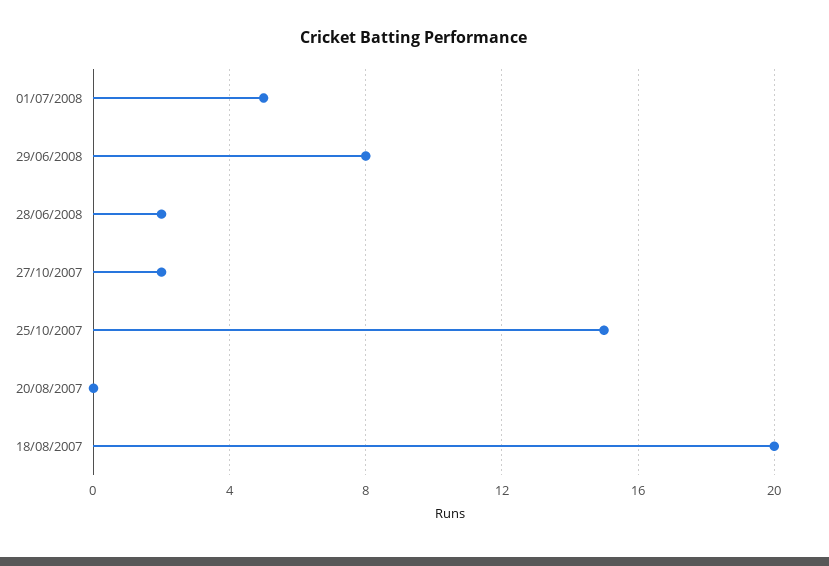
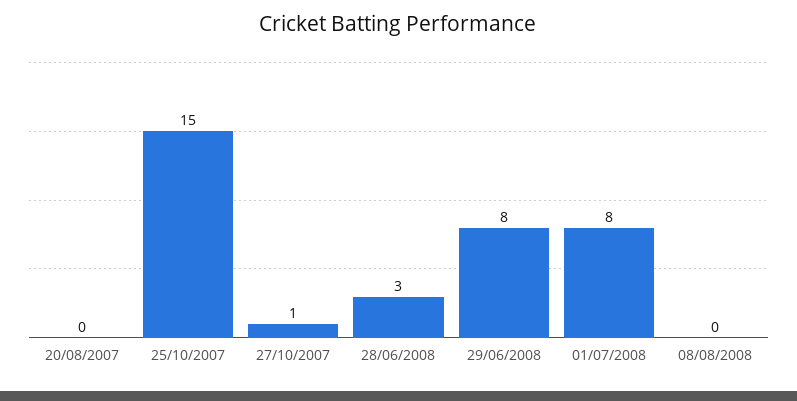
01/07/2008: 5 -> 8
28/06/2008: 2 -> 3
27/10/2007: 2 -> 1
18/08/2007: 20 -> none
08/08/2008: none -> 0

